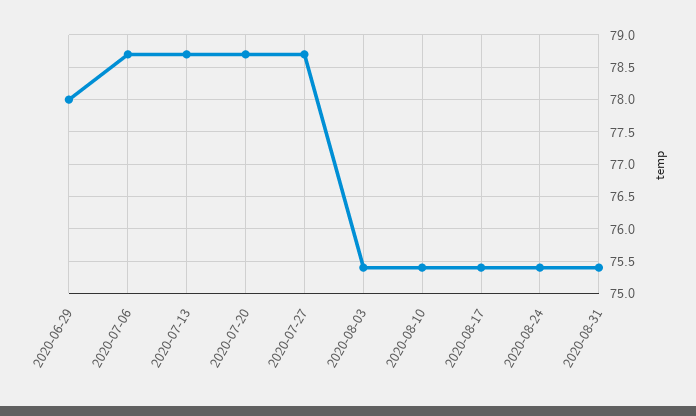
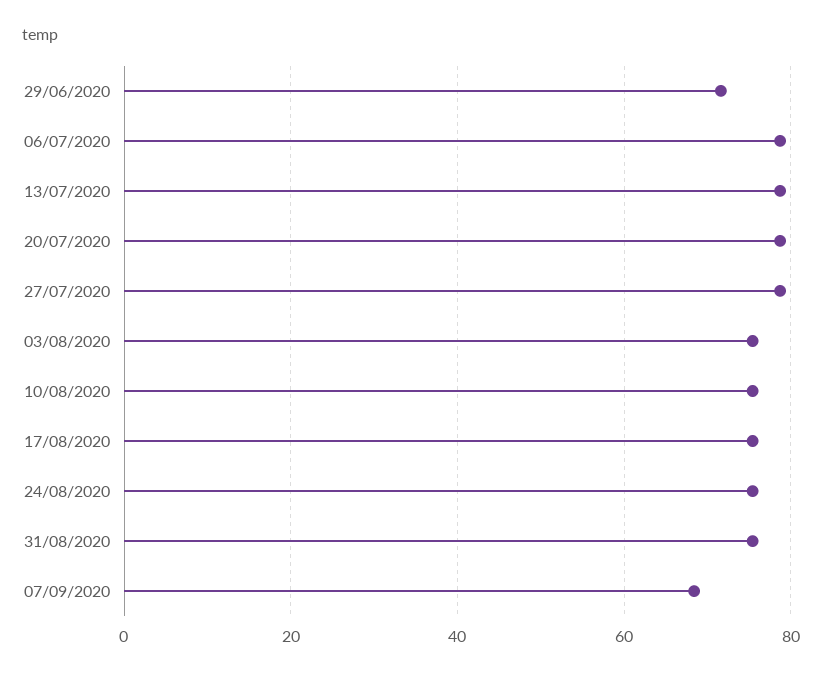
2020-06-29: 78 -> 72
07/09/2020: none -> 68

